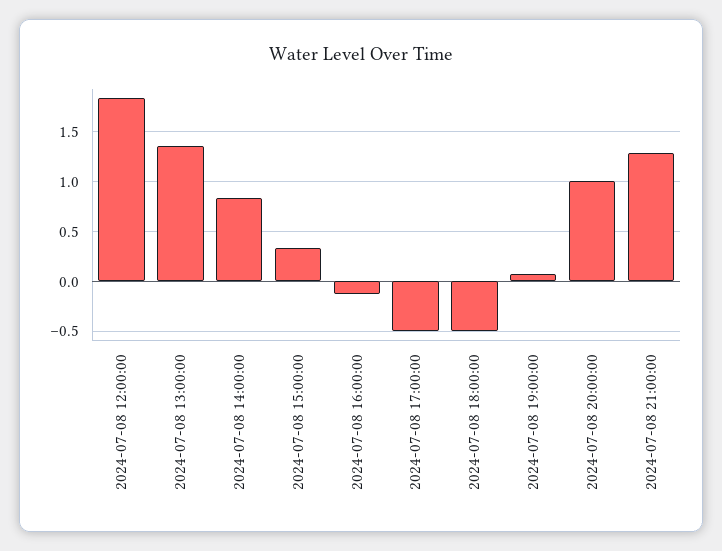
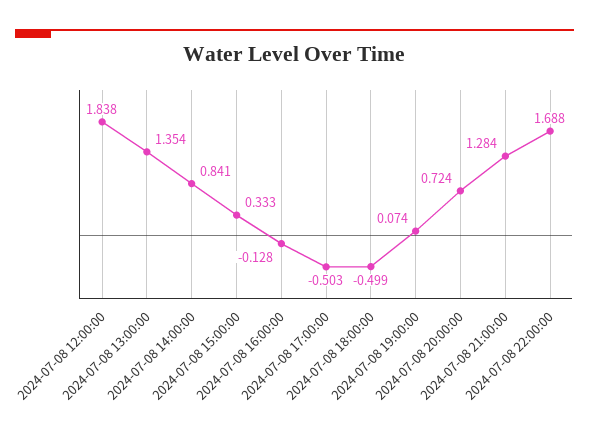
2024-07-08 20:00:00: 1 -> 0.724
2024-07-08 22:00:00: none -> 1.688

